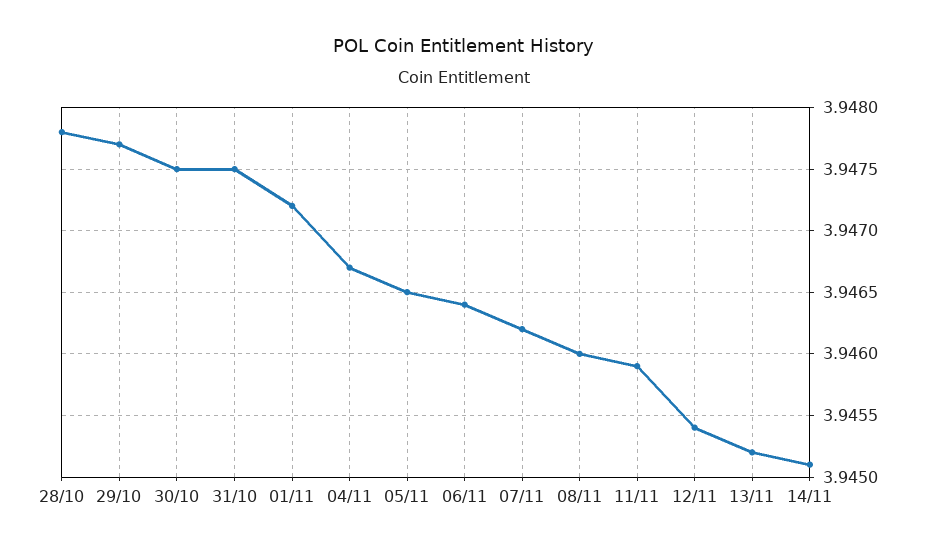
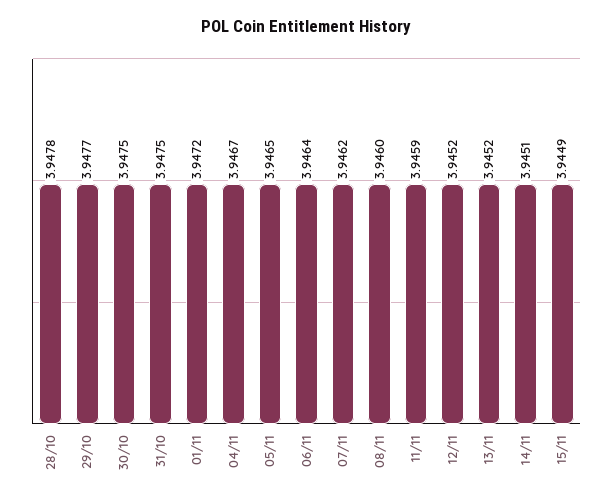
12/11: 3.9454 -> 3.9452
15/11: none -> 3.9449

